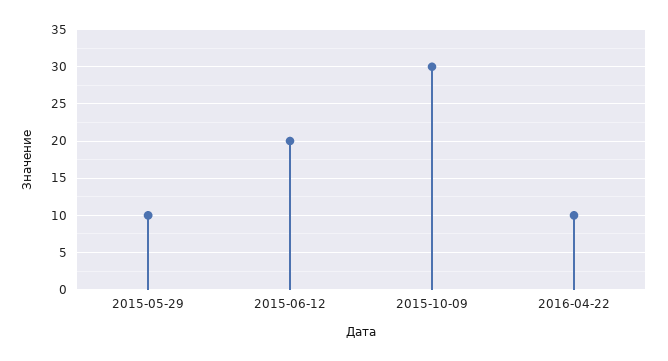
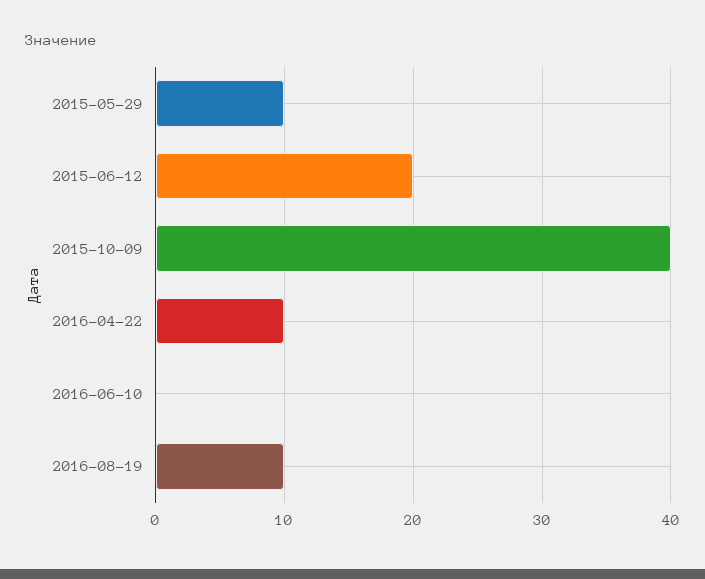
2015-10-09: 30 -> 40
2016-06-10: none -> 0
2016-08-19: none -> 10

